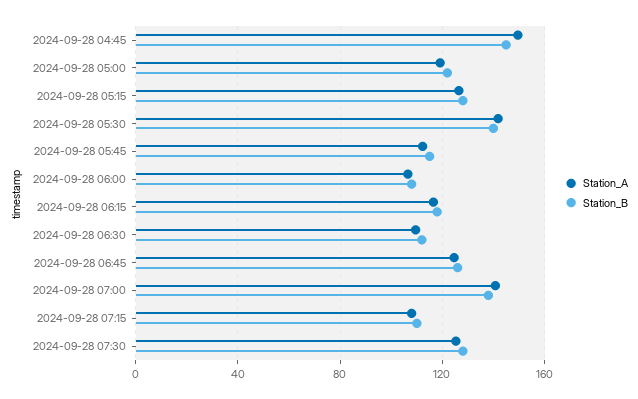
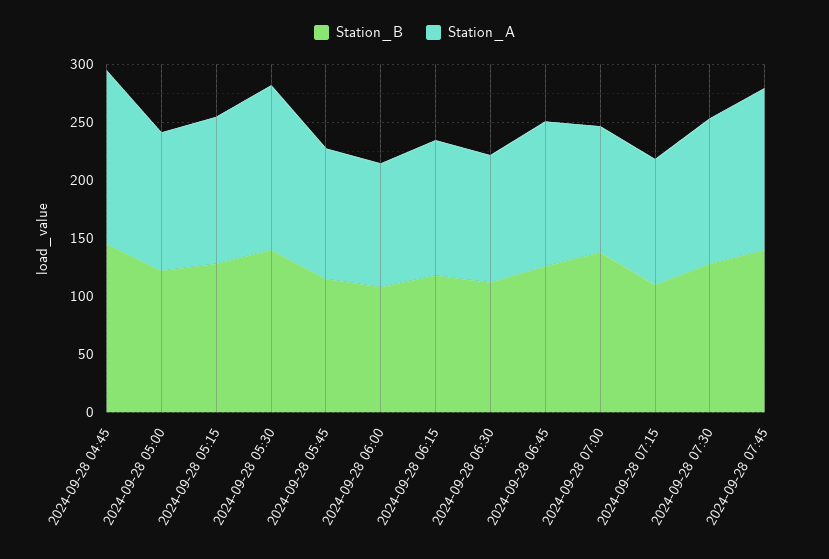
Station_A, 2024-09-28 07:00: 140 -> 110
Station_B, 2024-09-28 07:45: none -> 140
Station_A, 2024-09-28 07:45: none -> 140

